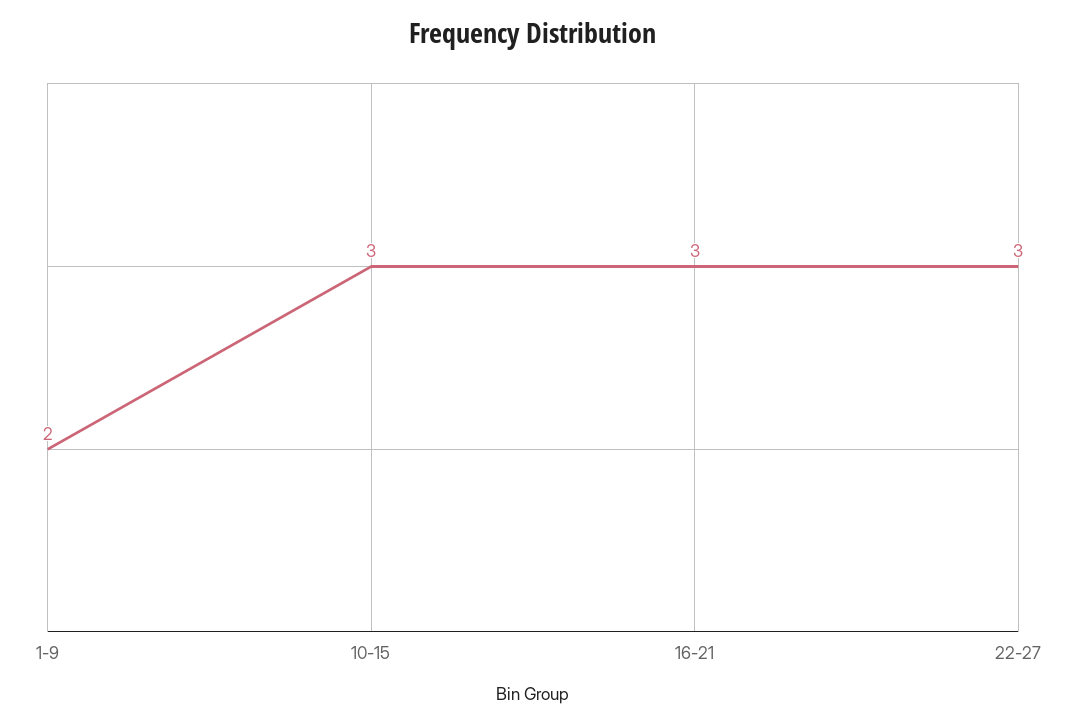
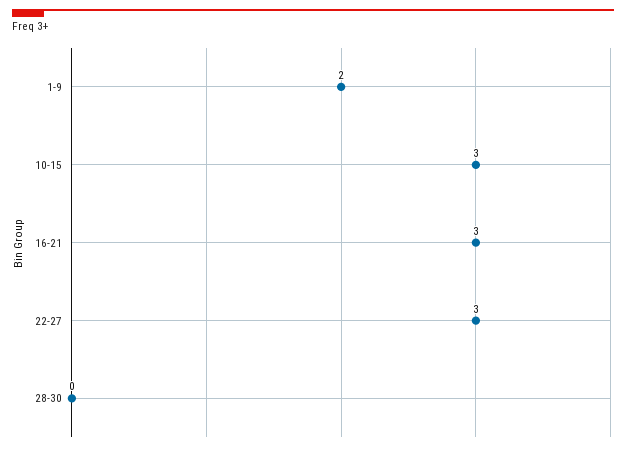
28-30: none -> 0

